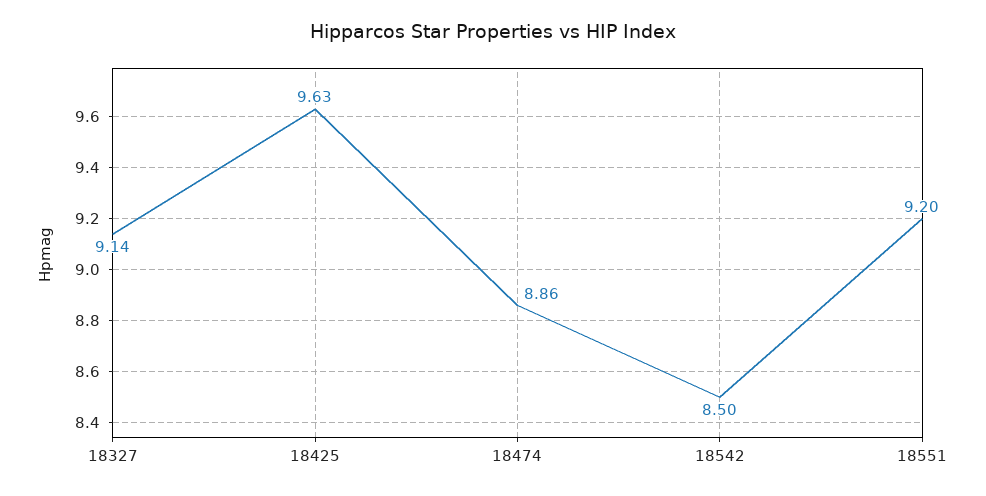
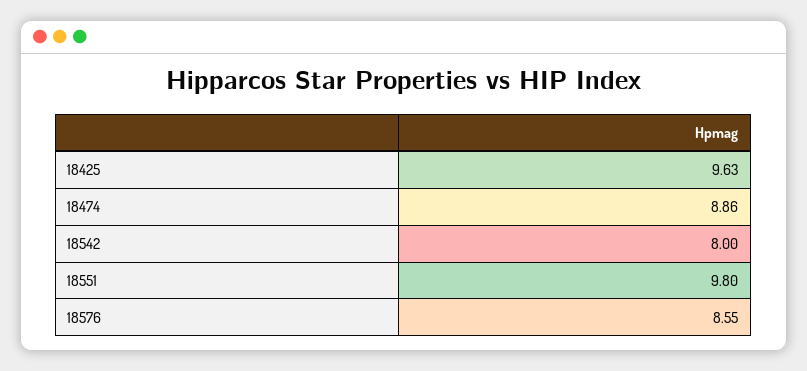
18327: 9.14 -> none
18542: 8.5 -> 8
18551: 9.2 -> 9.8
18576: none -> 8.55

